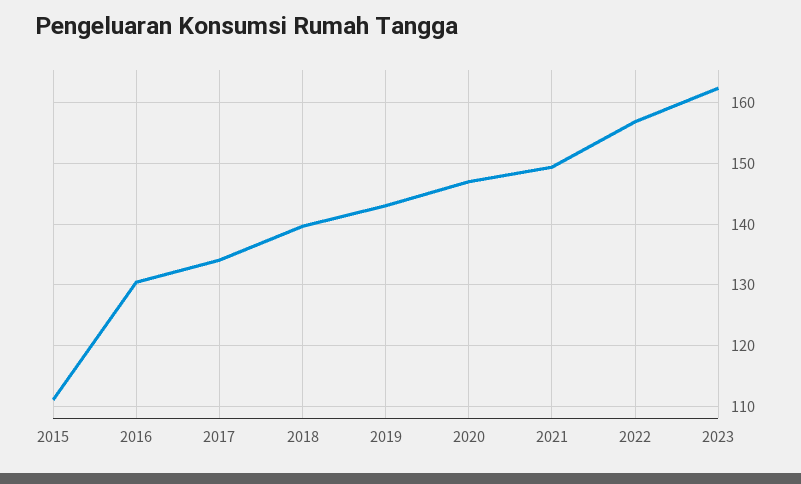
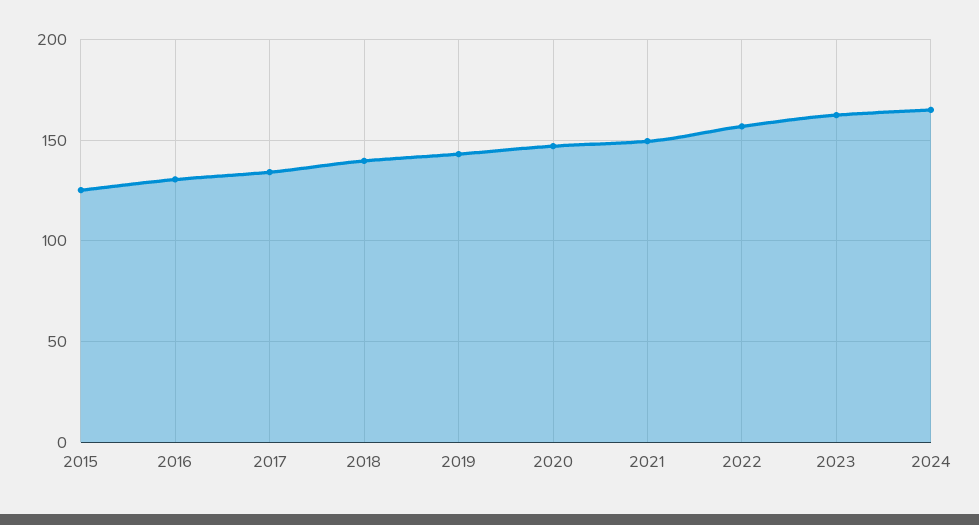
2015: 111 -> 125
2024: none -> 165

